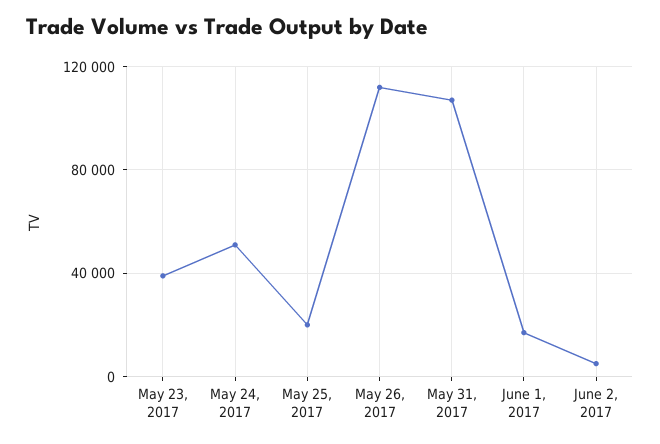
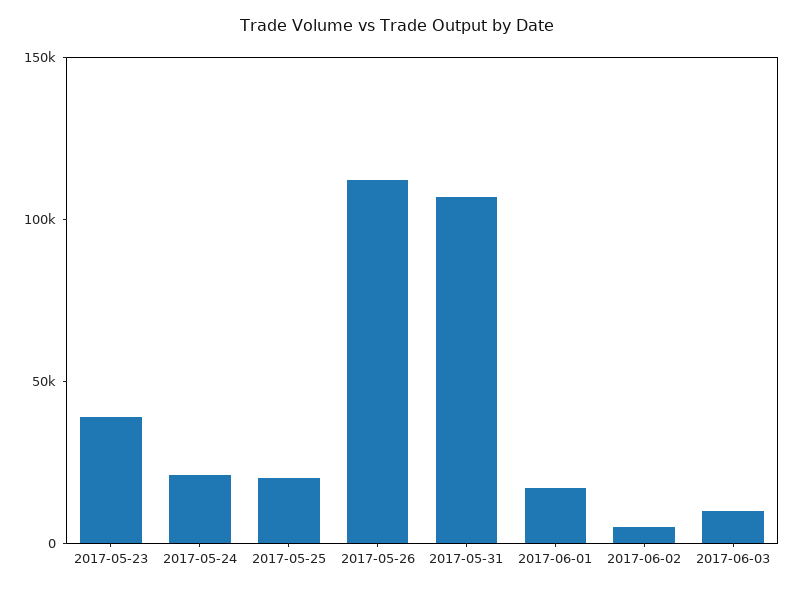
May 24, 2017: 50000 -> 20000
2017-06-03: none -> 10000

